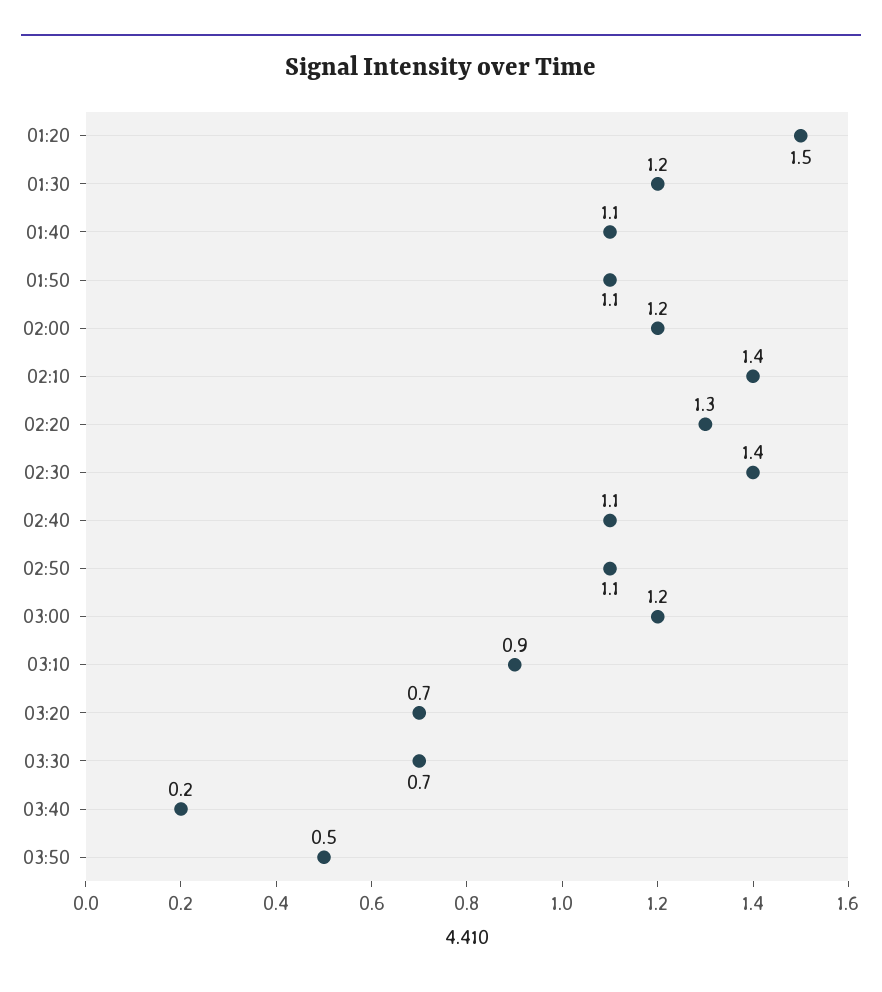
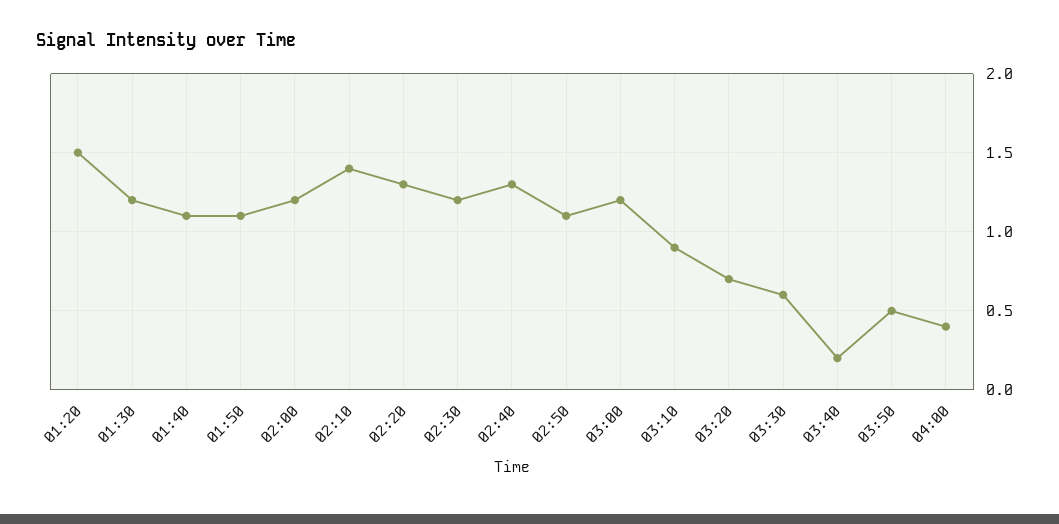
02:30: 1.4 -> 1.2
02:40: 1.1 -> 1.3
03:30: 0.7 -> 0.6
04:00: none -> 0.4

